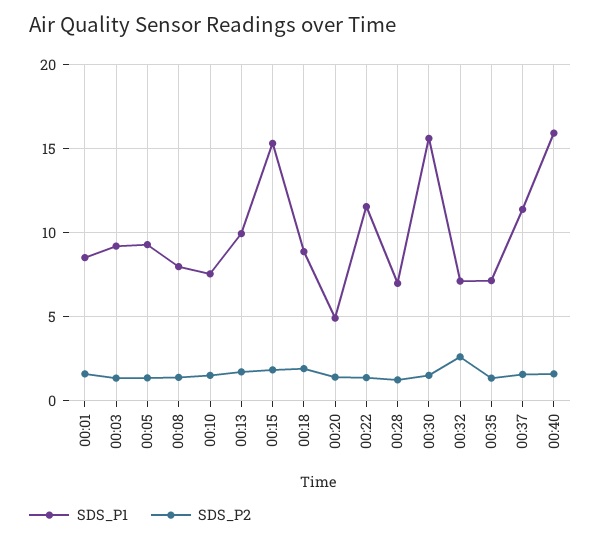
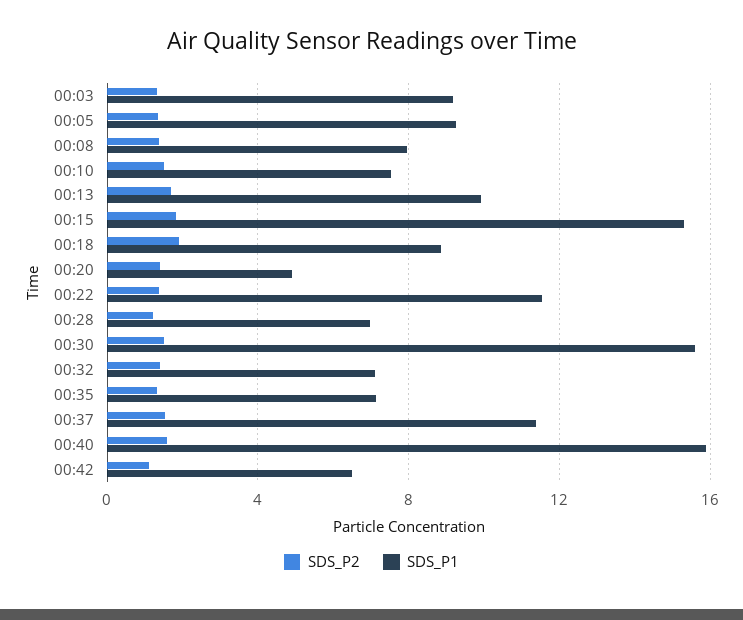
SDS_P1, 00:01: 8.5 -> none
SDS_P2, 00:01: 1.5 -> none
SDS_P2, 00:32: 2.5 -> 1.5
SDS_P2, 00:42: none -> 1
SDS_P1, 00:42: none -> 6.5

